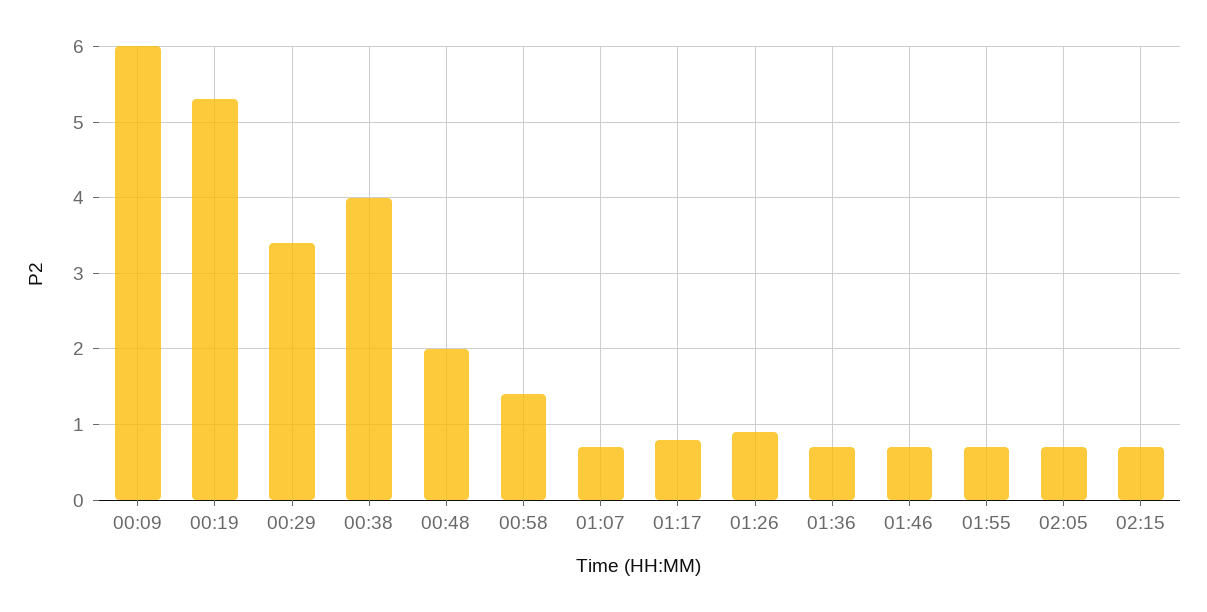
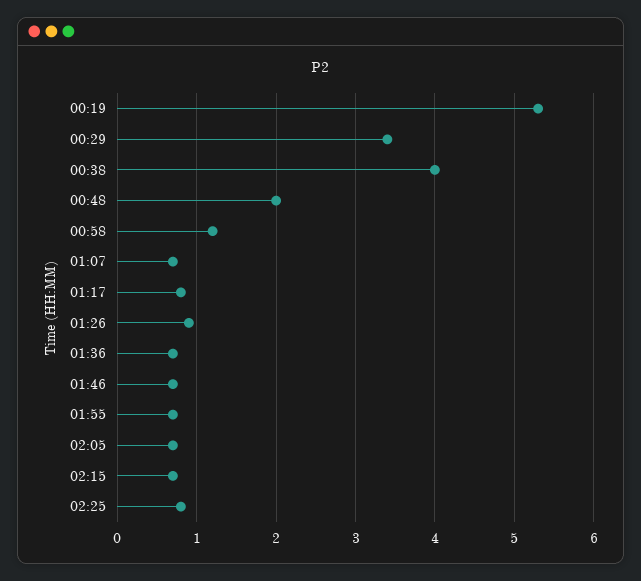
00:09: 6 -> none
00:58: 1.4 -> 1.2
02:25: none -> 0.8

